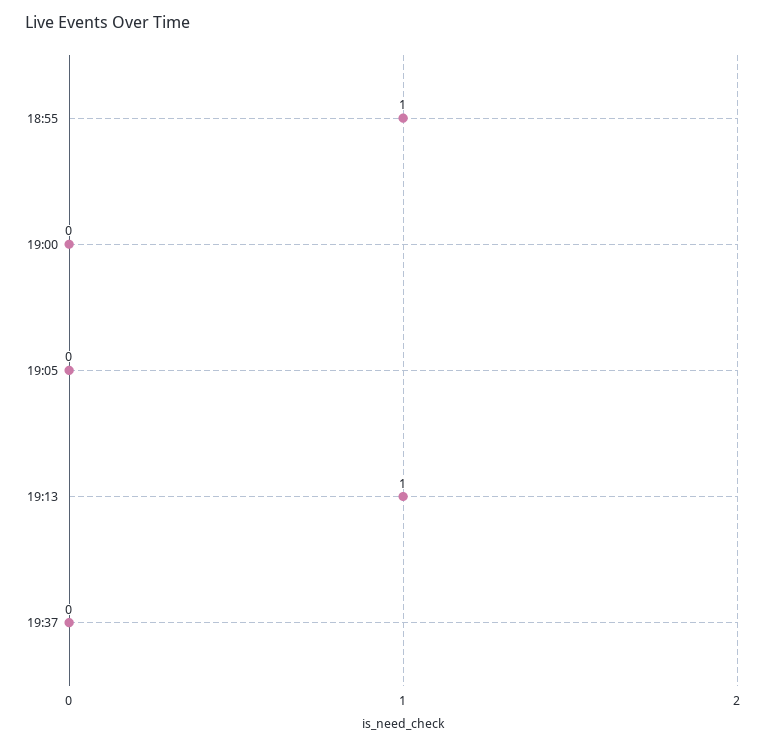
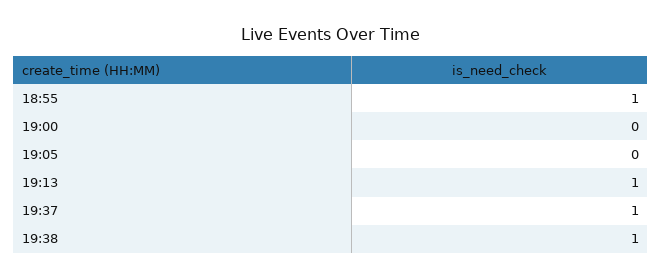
19:37: 0 -> 1
19:38: none -> 1

